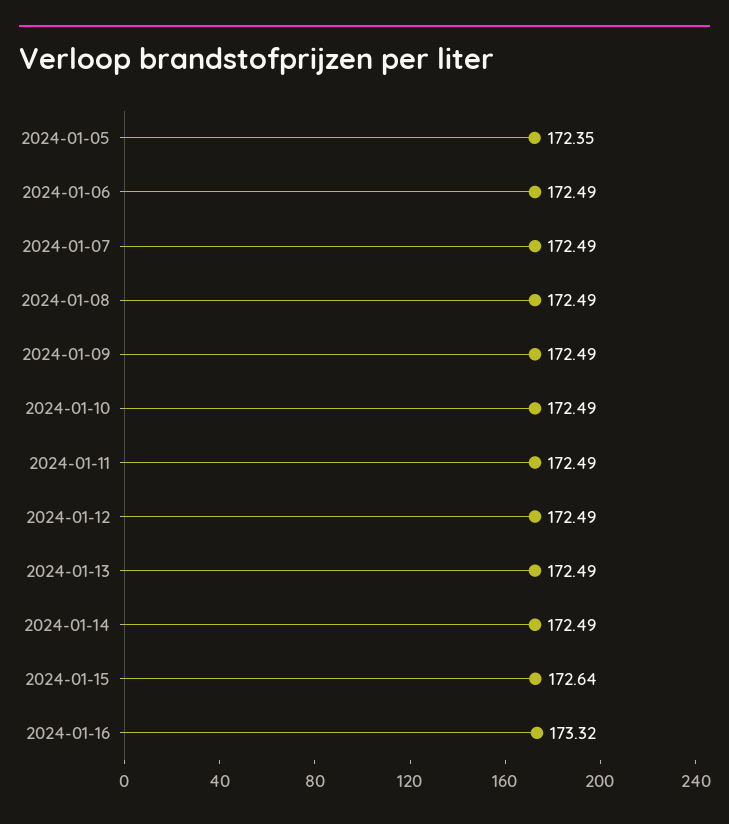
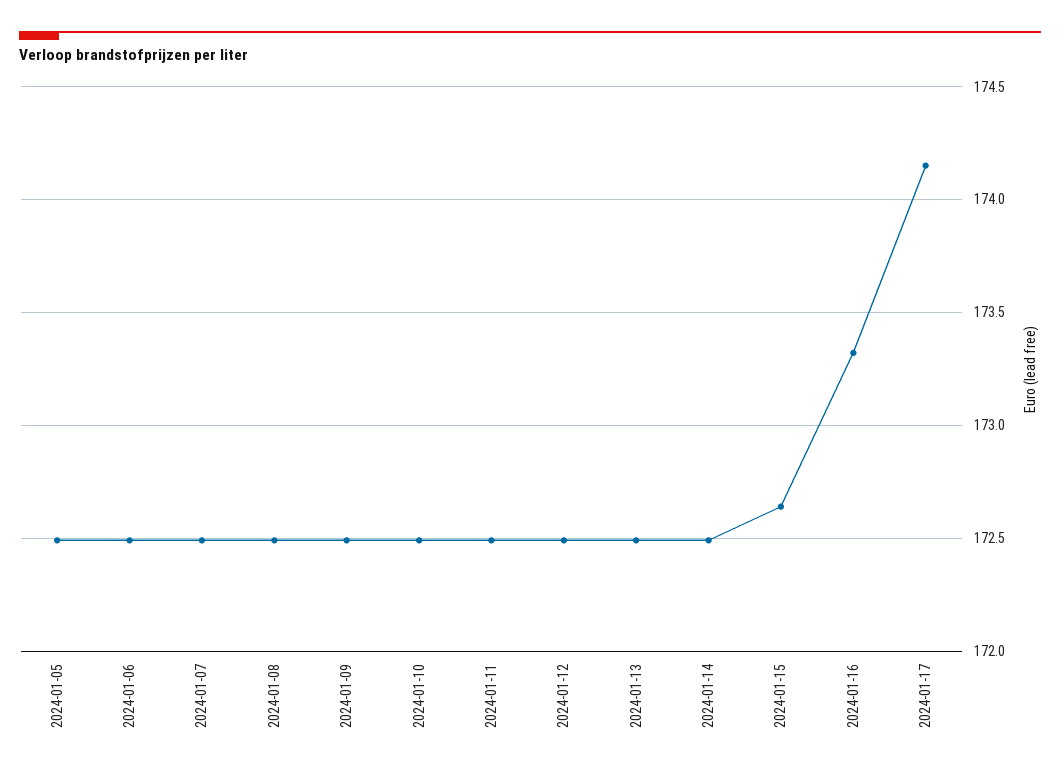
2024-01-05: 172.35 -> 172.5
2024-01-17: none -> 174.15

